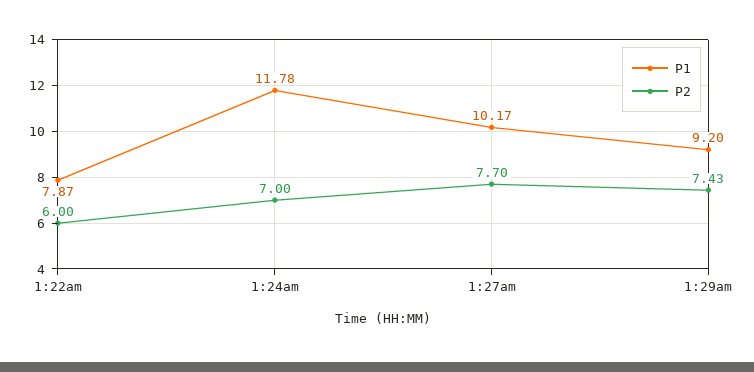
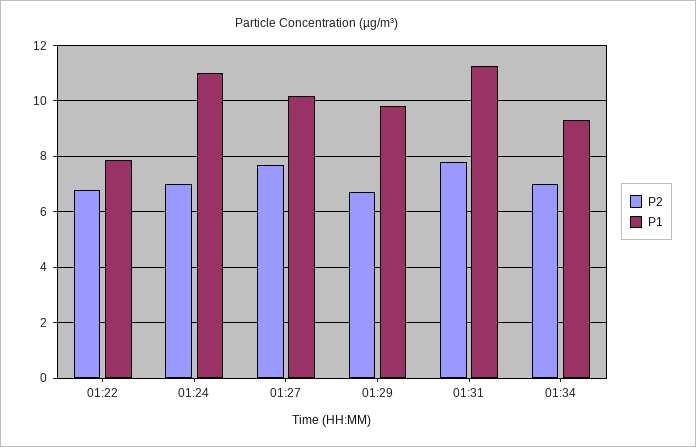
P2, 1:22am: 6 -> 6.75
P1, 1:24am: 11.78 -> 11
P1, 1:29am: 9.2 -> 9.75
P2, 1:29am: 7.43 -> 6.75
P2, 01:31: none -> 7.75
P1, 01:31: none -> 11.25
P2, 01:34: none -> 7
P1, 01:34: none -> 9.25

